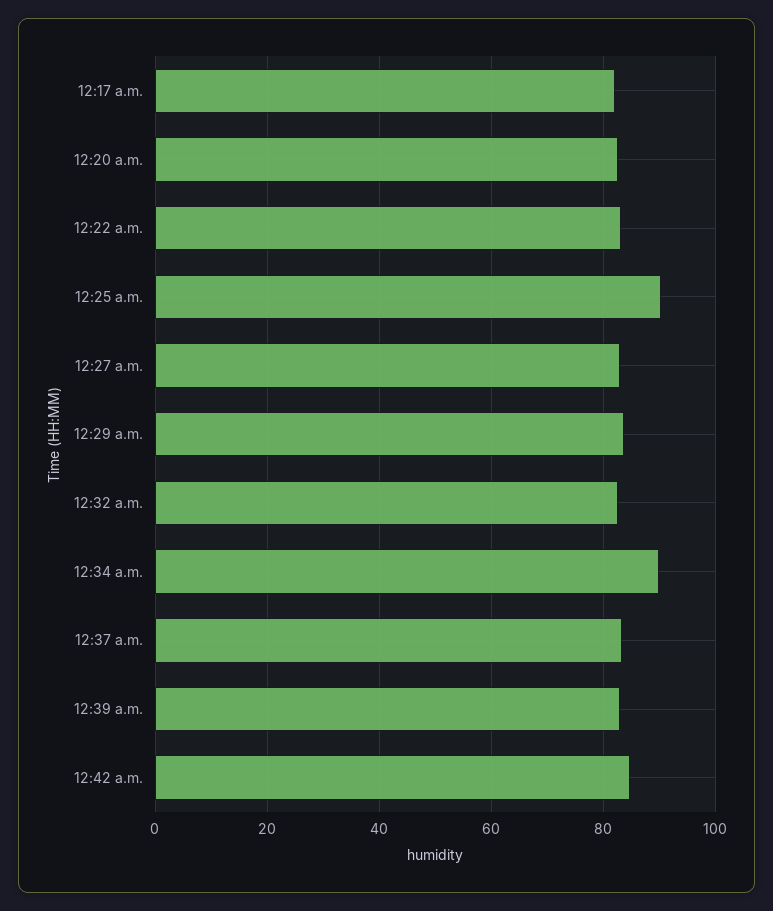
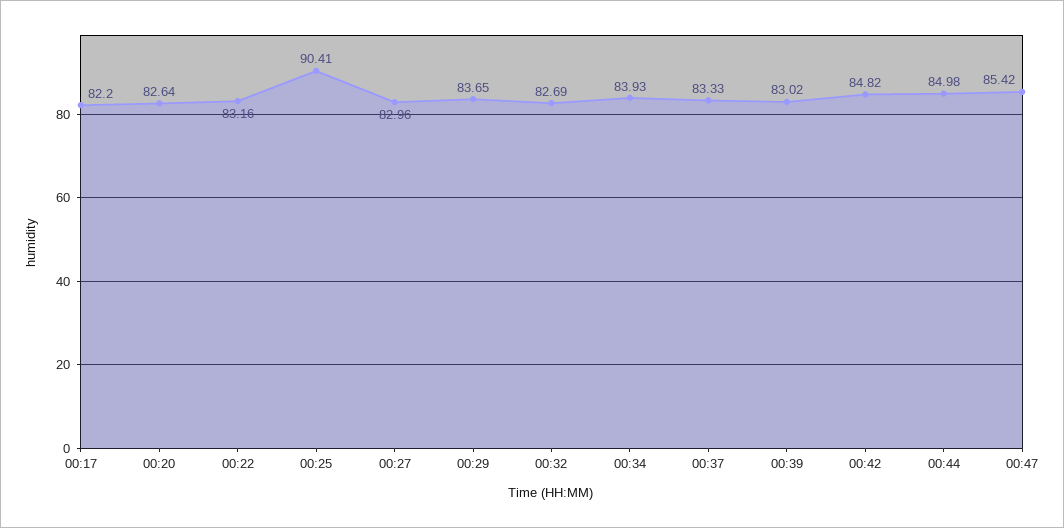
12:34 a.m.: 90 -> 83.93
00:44: none -> 84.98
00:47: none -> 85.42

